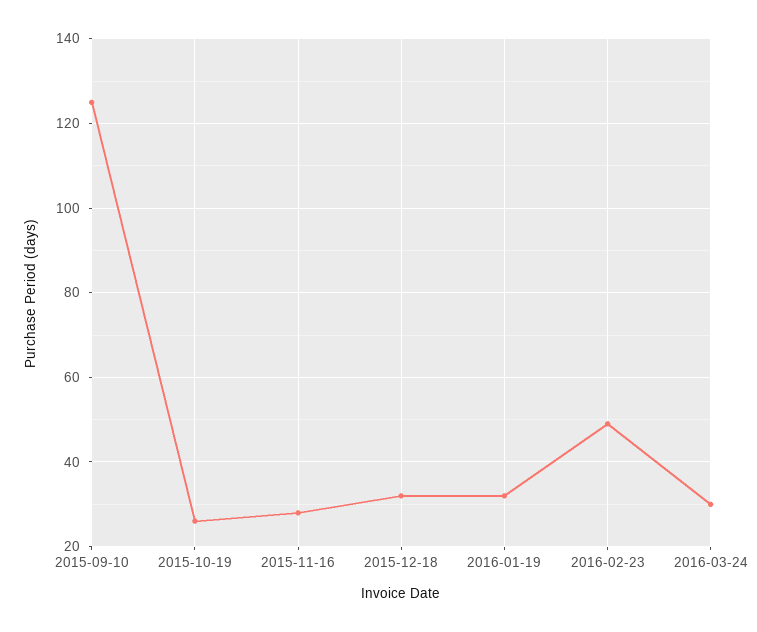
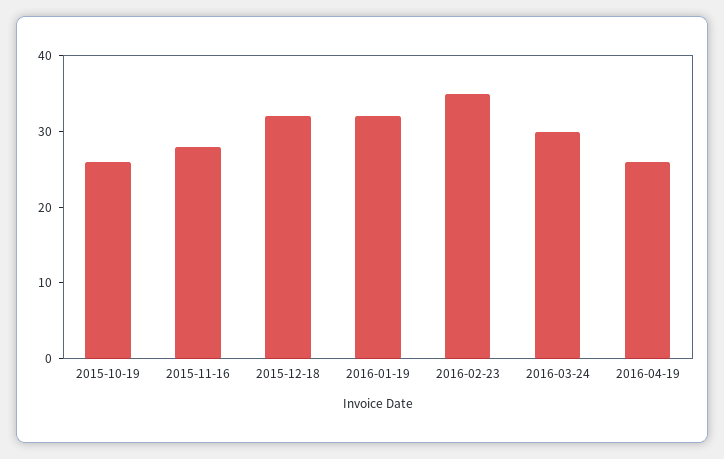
2015-09-10: 125 -> none
2016-02-23: 50 -> 35
2016-04-19: none -> 25

